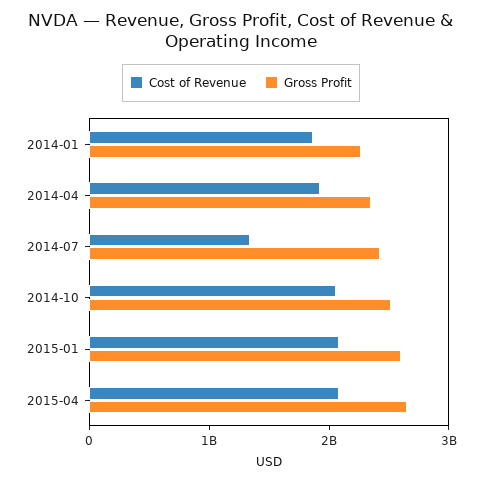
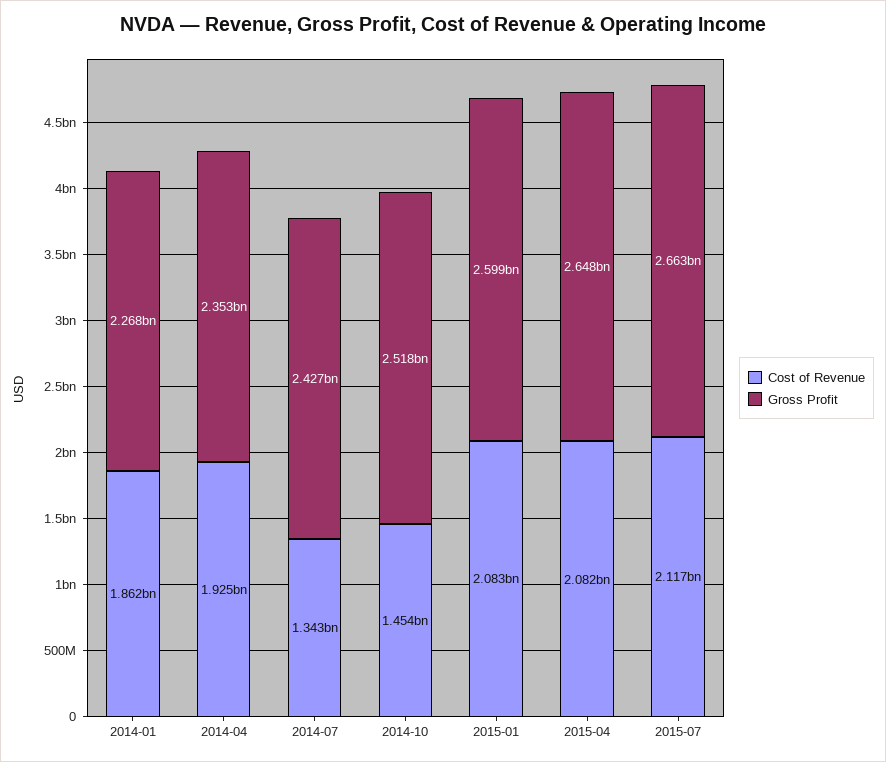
Cost of Revenue, 2014-10: 2000000000 -> 1454000000
Cost of Revenue, 2015-07: none -> 2117000000
Gross Profit, 2015-07: none -> 2663000000

